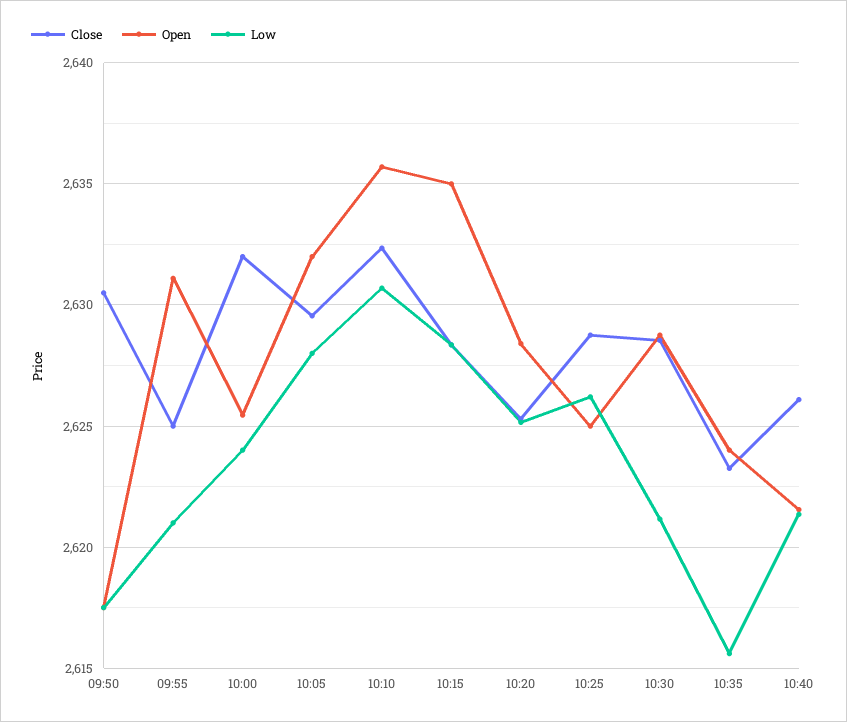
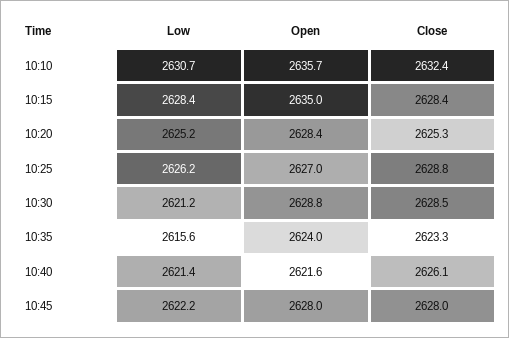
Close, 09:50: 2630.5 -> none
Open, 09:50: 2617.5 -> none
Low, 09:50: 2617.5 -> none
Close, 09:55: 2625 -> none
Open, 09:55: 2631 -> none
Low, 09:55: 2621 -> none
Close, 10:00: 2632 -> none
Open, 10:00: 2625.5 -> none
Low, 10:00: 2624 -> none
Close, 10:05: 2629.5 -> none
Open, 10:05: 2632 -> none
Low, 10:05: 2628 -> none
Open, 10:25: 2625 -> 2627
Low, 10:45: none -> 2622.2
Open, 10:45: none -> 2628
Close, 10:45: none -> 2628

